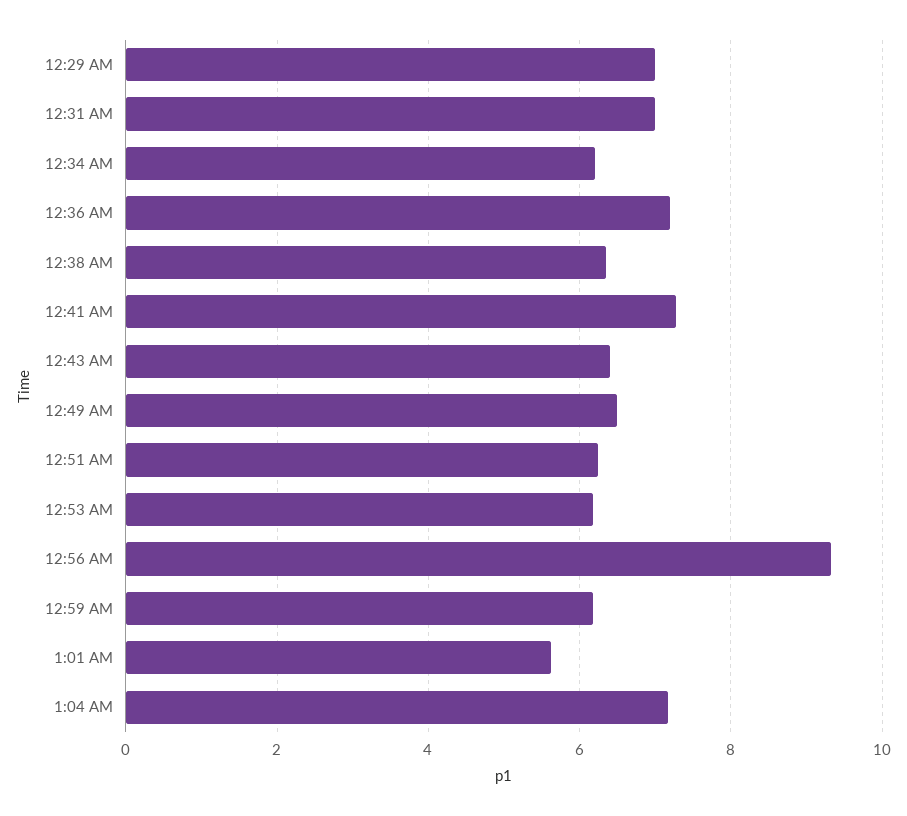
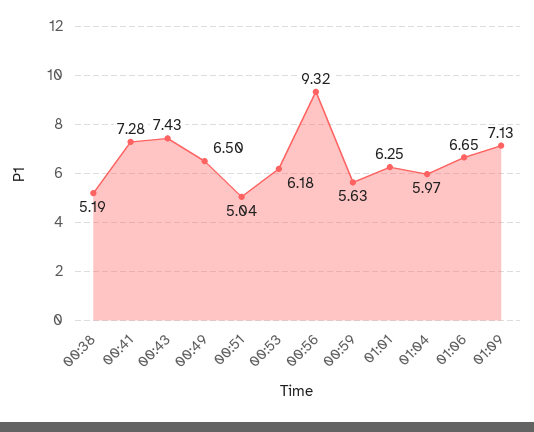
12:29 AM: 7 -> none
12:31 AM: 7 -> none
12:34 AM: 6.2 -> none
12:36 AM: 7.2 -> none
12:38 AM: 6.4 -> 5.19
12:43 AM: 6.4 -> 7.43
12:51 AM: 6.2 -> 5.04
12:59 AM: 6.2 -> 5.63
1:01 AM: 5.6 -> 6.25
1:04 AM: 7.2 -> 5.97
01:06: none -> 6.65
01:09: none -> 7.13

